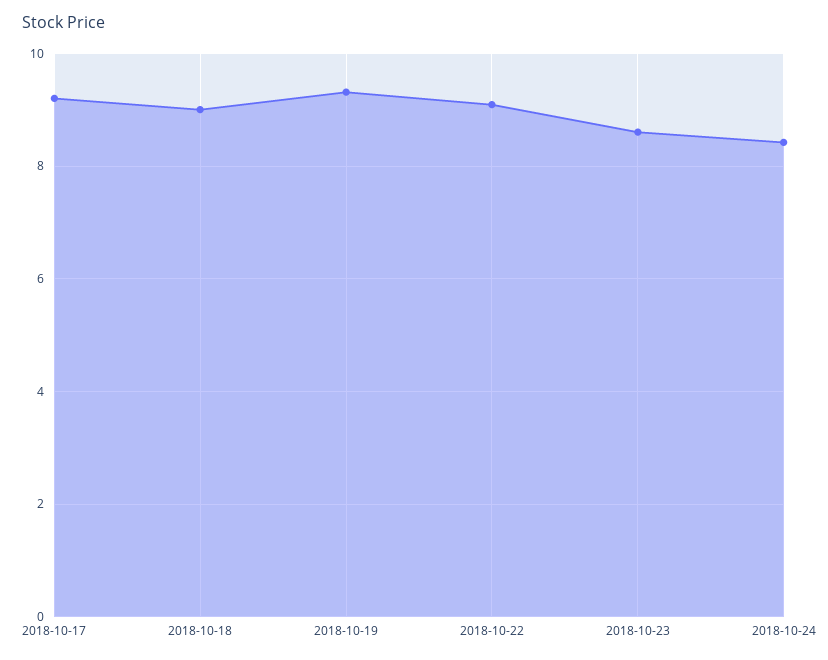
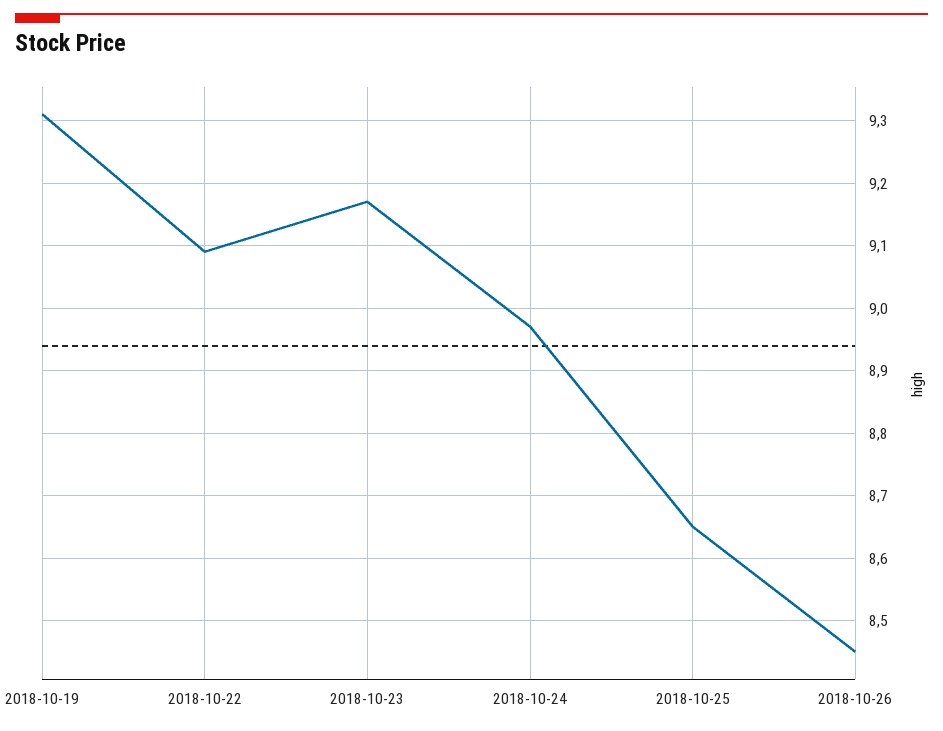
2018-10-17: 9.2 -> none
2018-10-18: 9 -> none
2018-10-23: 8.6 -> 9.17
2018-10-24: 8.4 -> 8.97
2018-10-25: none -> 8.65
2018-10-26: none -> 8.45

